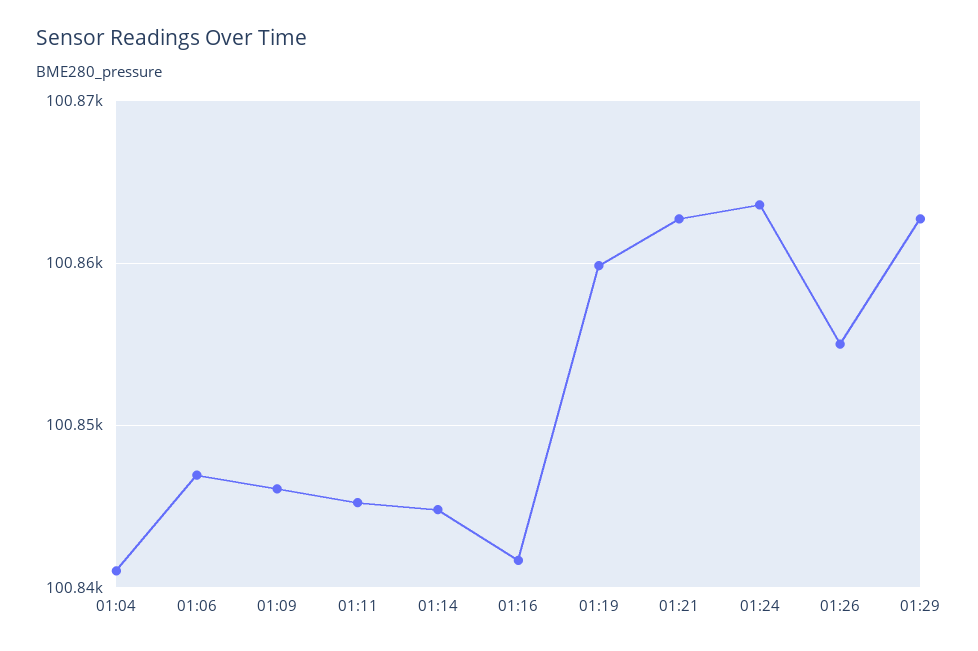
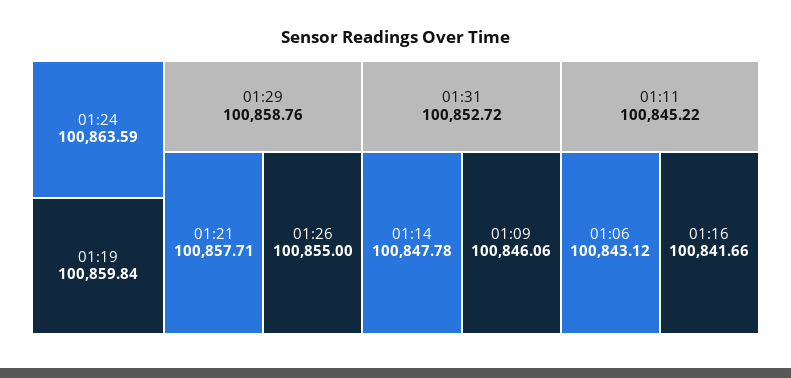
01:04: 100841 -> none
01:06: 100847 -> 100843.12
01:14: 100845 -> 100847.78
01:21: 100863 -> 100857.71
01:29: 100863 -> 100858.76
01:31: none -> 100852.72

